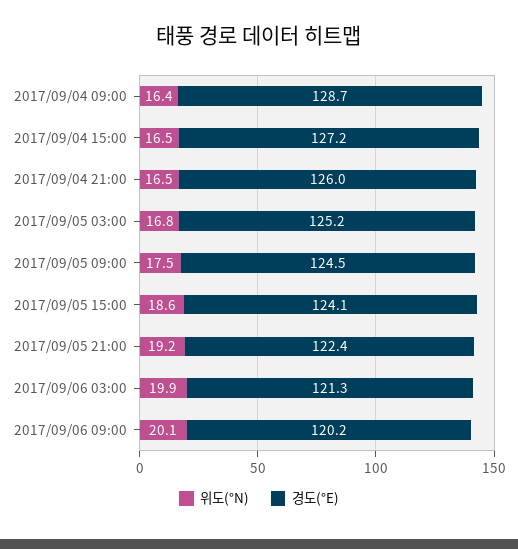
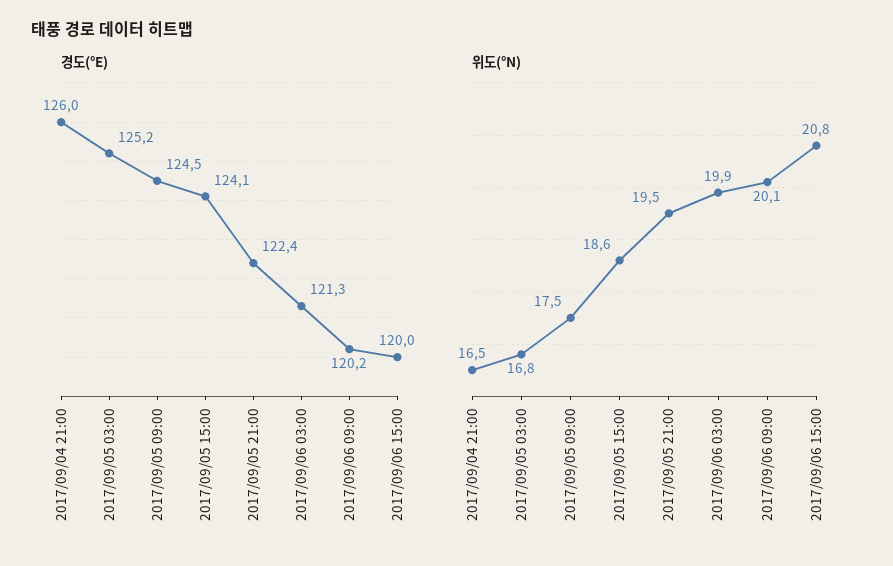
위도(°N), 2017/09/04 09:00: 16.4 -> none
경도(°E), 2017/09/04 09:00: 128.7 -> none
위도(°N), 2017/09/04 15:00: 16.5 -> none
경도(°E), 2017/09/04 15:00: 127.2 -> none
위도(°N), 2017/09/05 21:00: 19.2 -> 19.5
경도(°E), 2017/09/06 15:00: none -> 120
위도(°N), 2017/09/06 15:00: none -> 20.8

